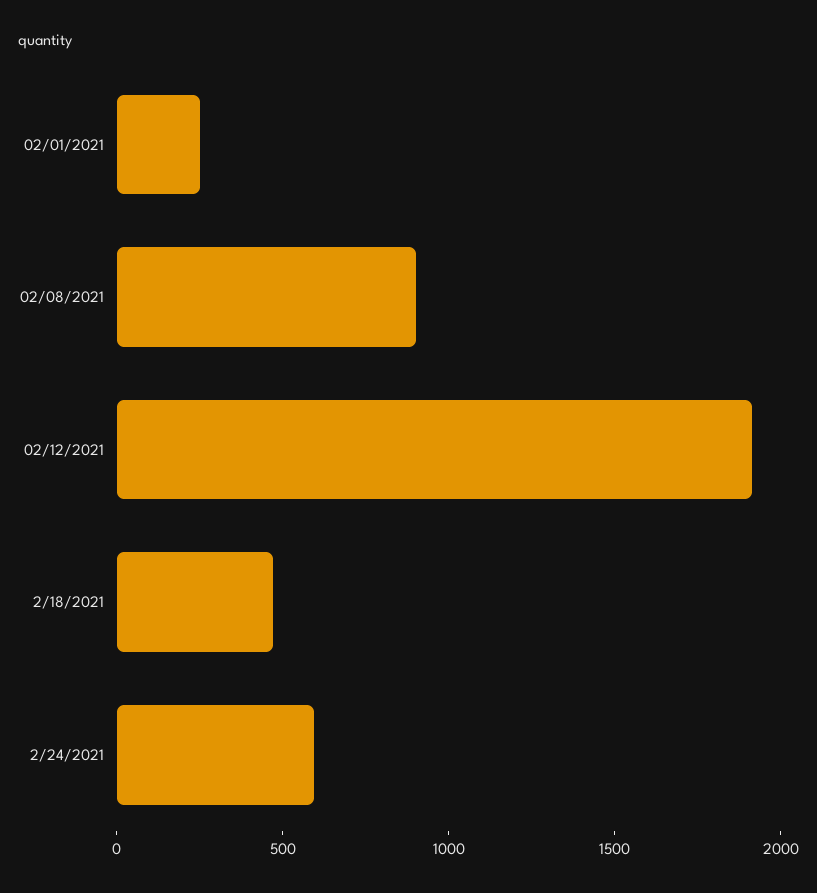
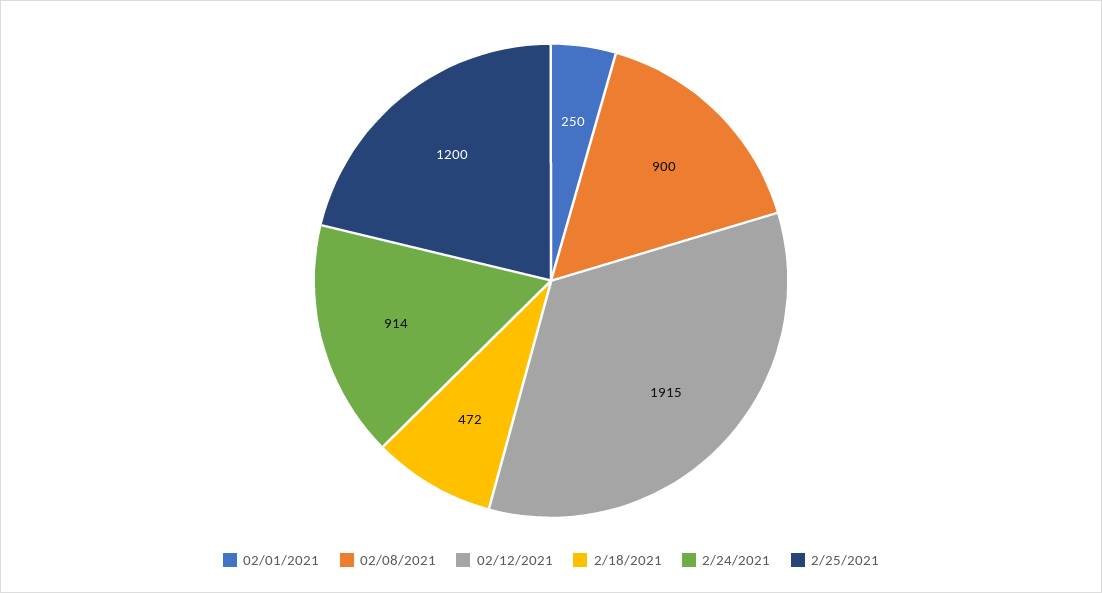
2/24/2021: 600 -> 914
2/25/2021: none -> 1200

